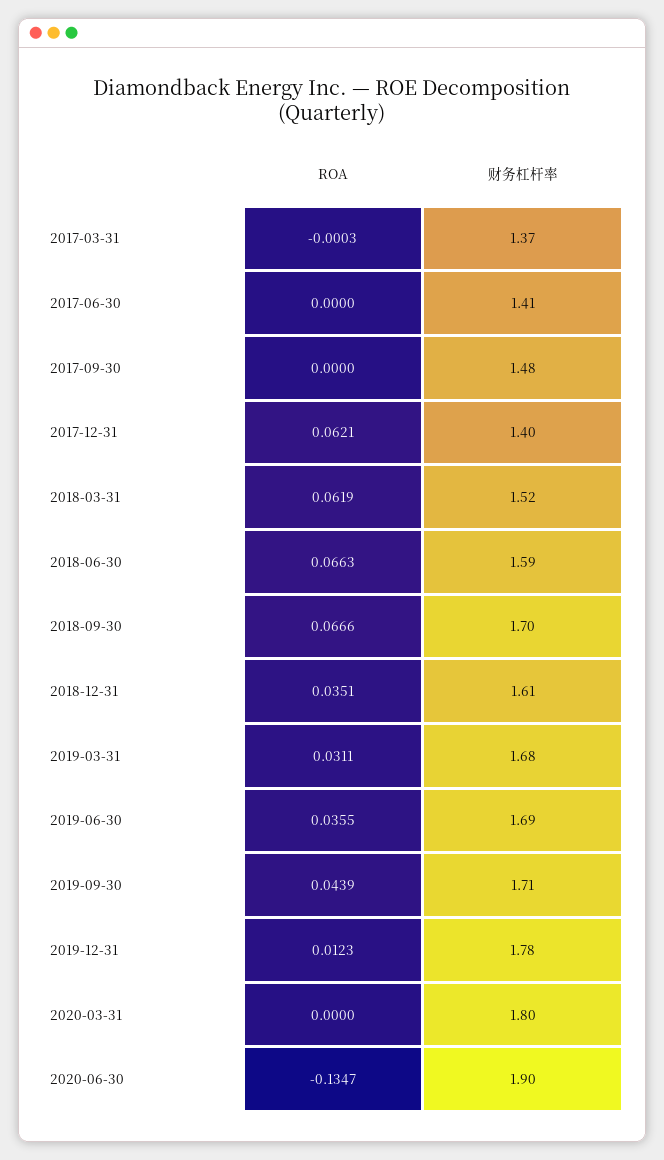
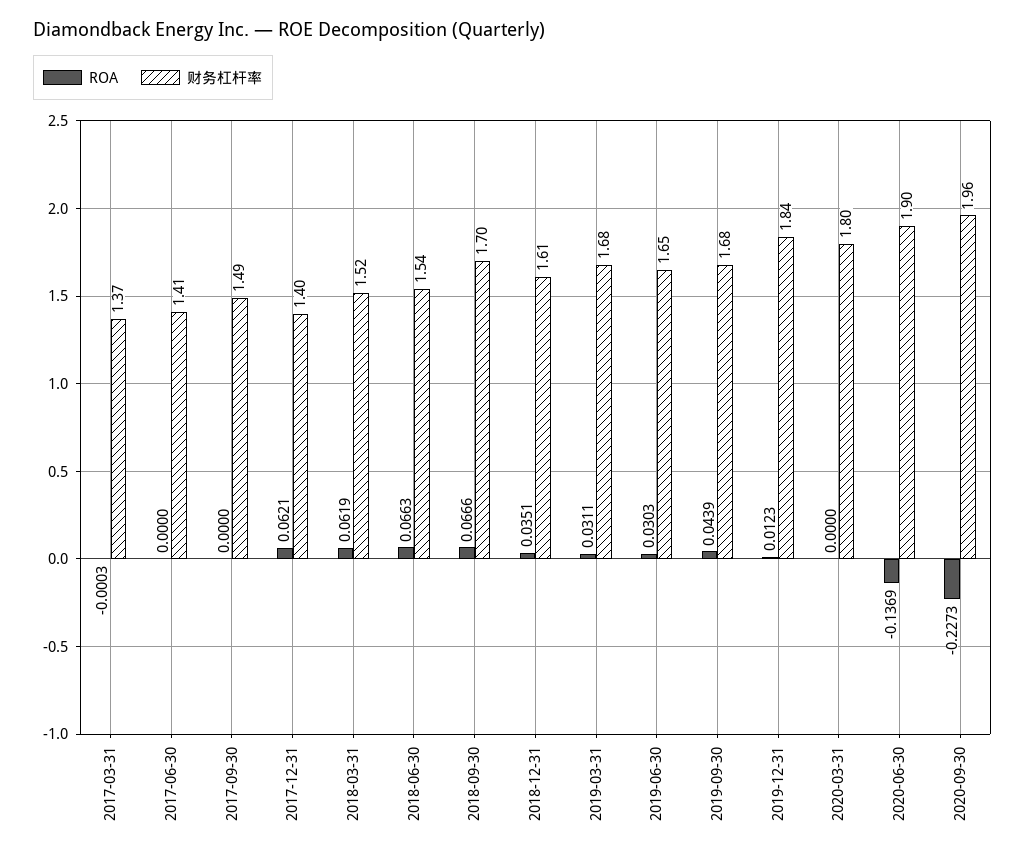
财务杠杆率, 2017-09-30: 1.48 -> 1.49
财务杠杆率, 2018-06-30: 1.59 -> 1.54
ROA, 2019-06-30: 0.0355 -> 0.0303
财务杠杆率, 2019-06-30: 1.69 -> 1.65
财务杠杆率, 2019-09-30: 1.71 -> 1.68
财务杠杆率, 2019-12-31: 1.78 -> 1.84
ROA, 2020-06-30: -0.1347 -> -0.1369
ROA, 2020-09-30: none -> -0.2273
财务杠杆率, 2020-09-30: none -> 1.96

